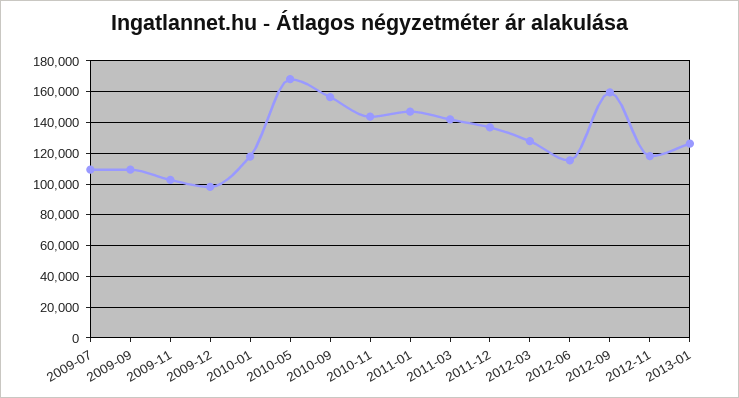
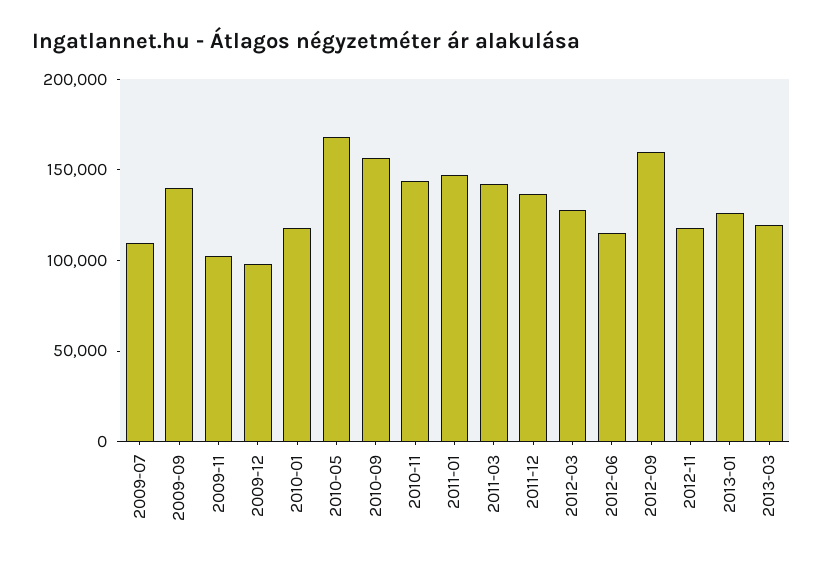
2009-09: 110000 -> 140000
2013-03: none -> 120000

